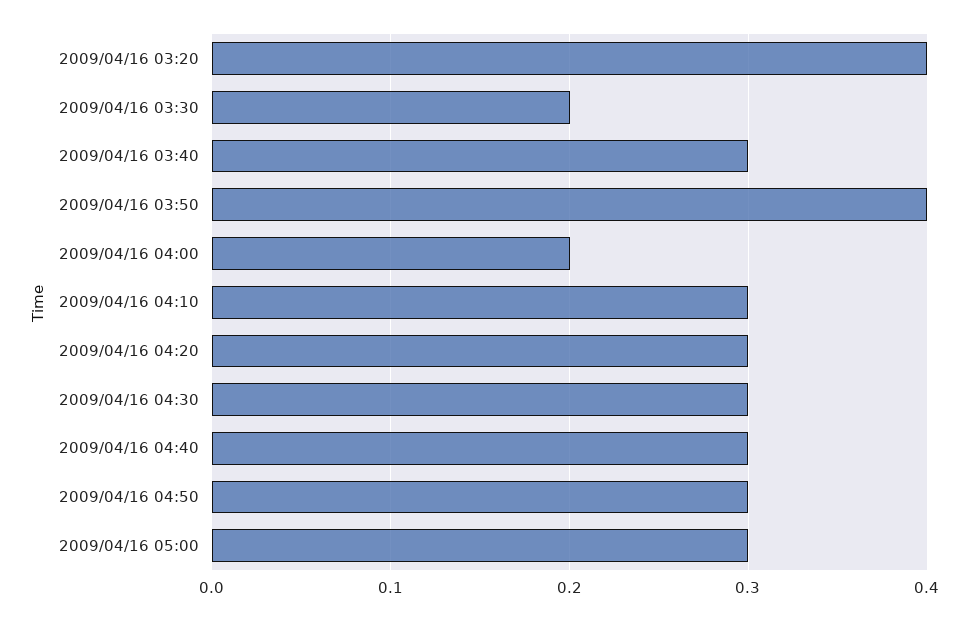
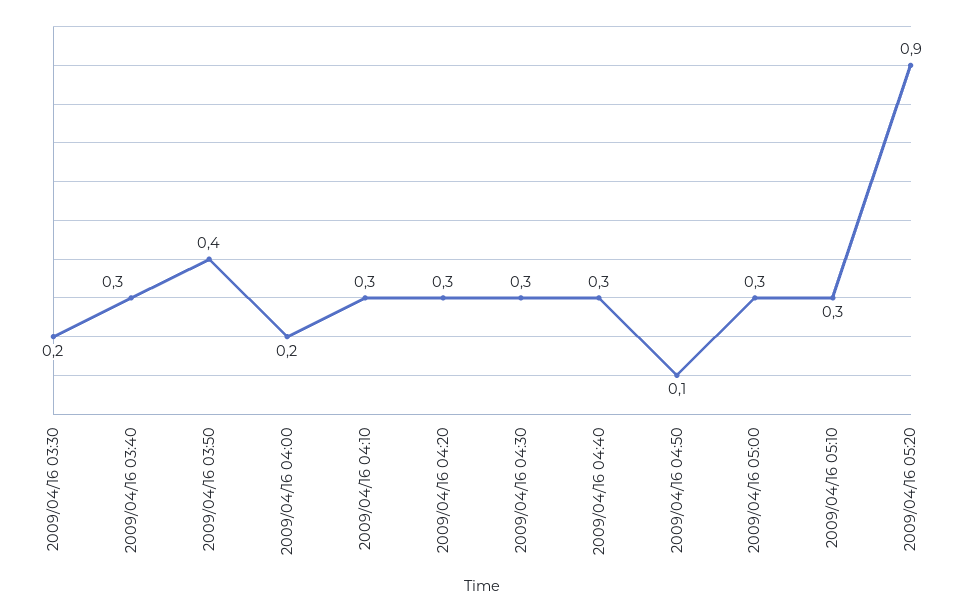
2009/04/16 03:20: 0.4 -> none
2009/04/16 04:50: 0.3 -> 0.1
2009/04/16 05:10: none -> 0.3
2009/04/16 05:20: none -> 0.9

